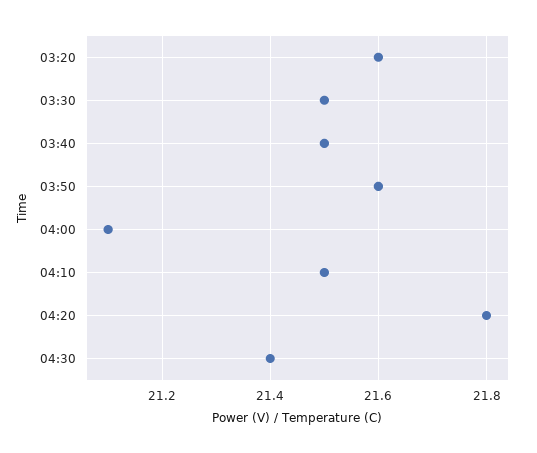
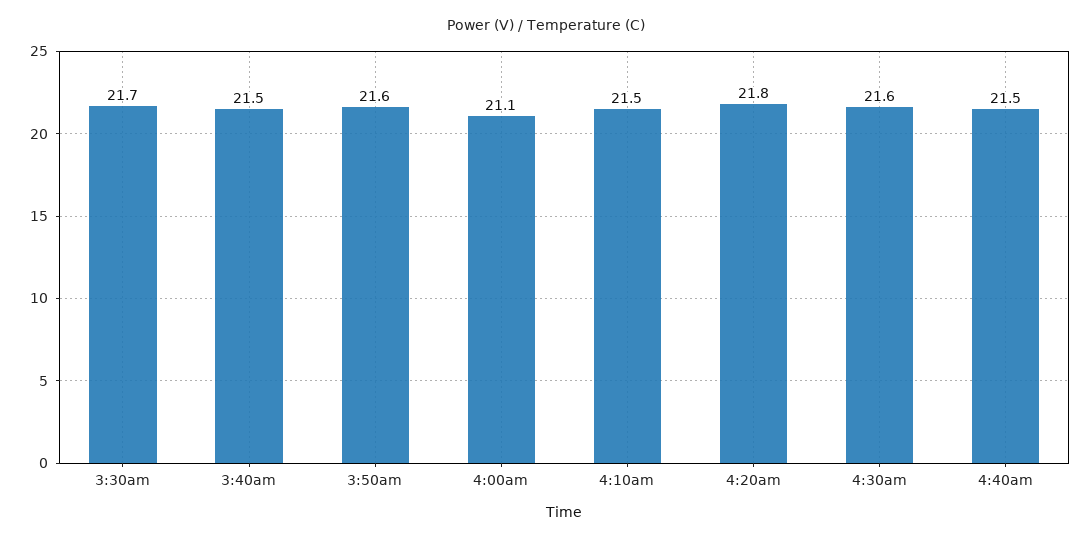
03:20: 21.6 -> none
03:30: 21.5 -> 21.7
04:30: 21.4 -> 21.6
4:40am: none -> 21.5

